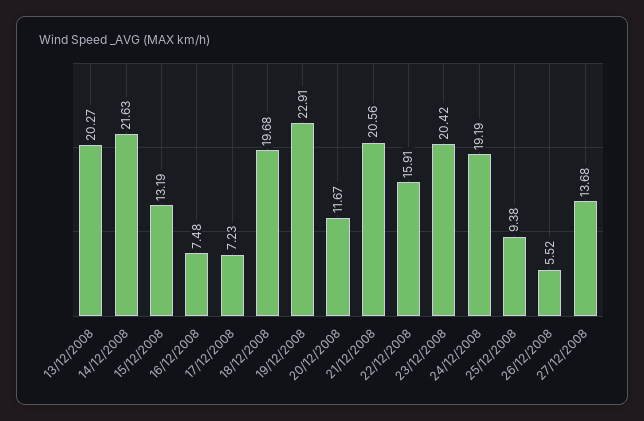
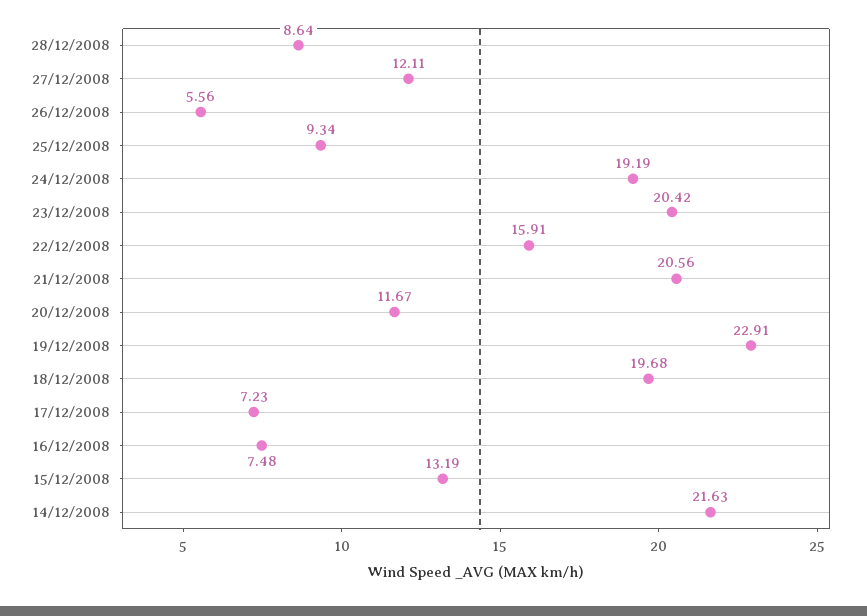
13/12/2008: 20.27 -> none
25/12/2008: 9.38 -> 9.34
26/12/2008: 5.52 -> 5.56
27/12/2008: 13.68 -> 12.11
28/12/2008: none -> 8.64

